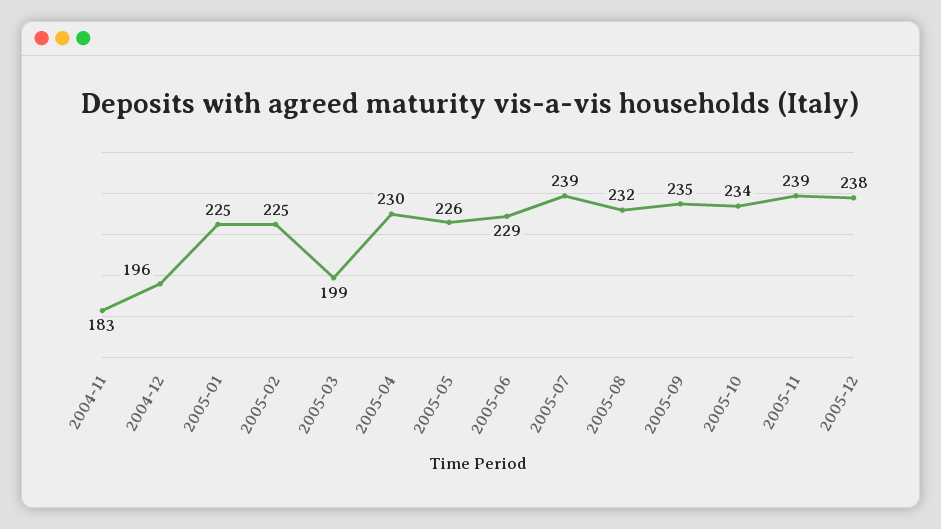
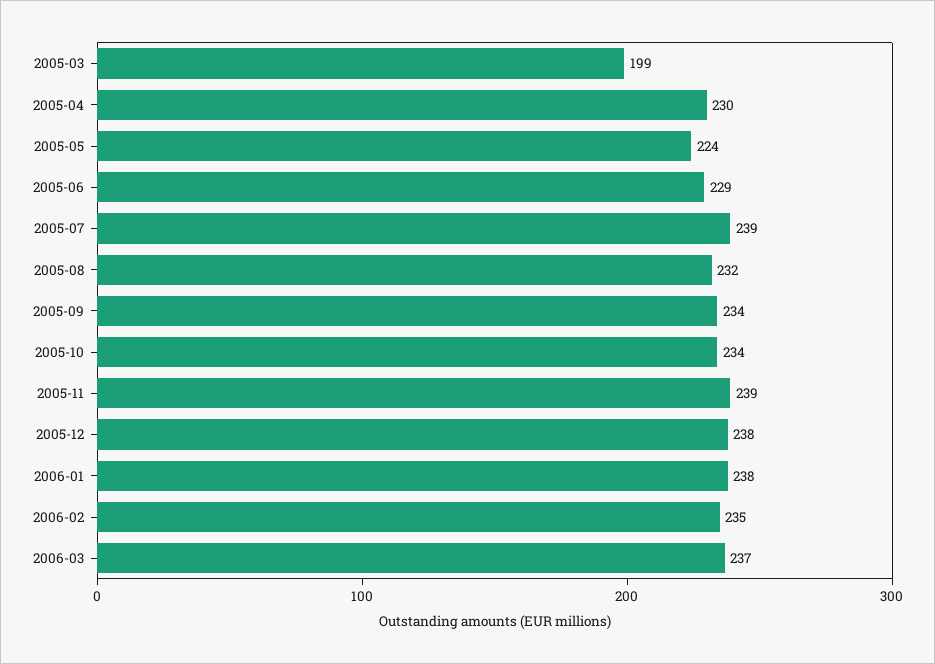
2004-11: 183 -> none
2004-12: 196 -> none
2005-01: 225 -> none
2005-02: 225 -> none
2005-05: 226 -> 224
2005-09: 235 -> 234
2006-01: none -> 238
2006-02: none -> 235
2006-03: none -> 237

